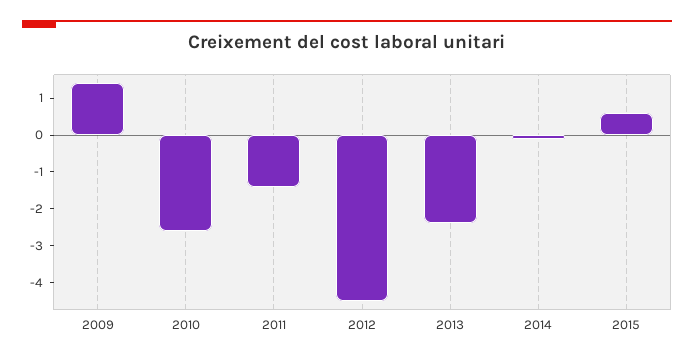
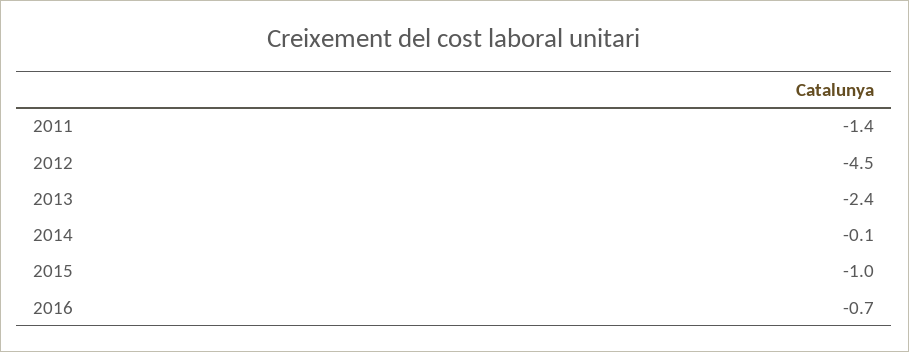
2009: 1.5 -> none
2010: -2.5 -> none
2015: 0.5 -> -1
2016: none -> -0.7

